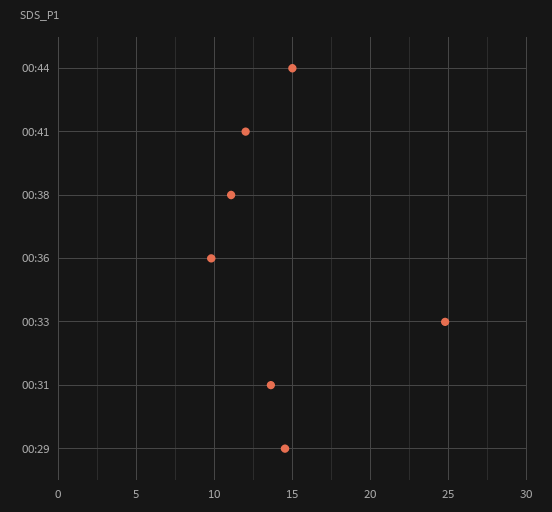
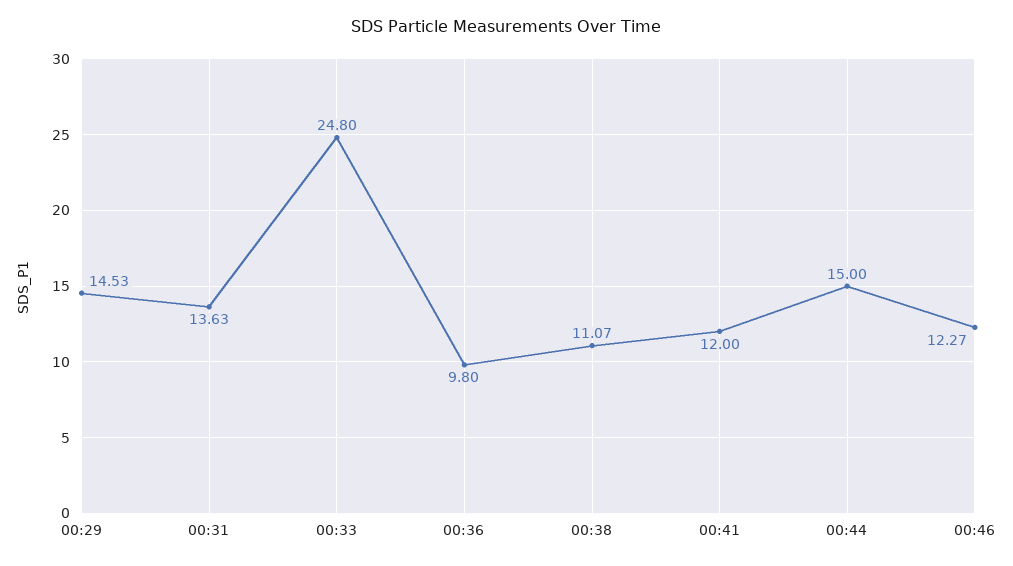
00:46: none -> 12.27

